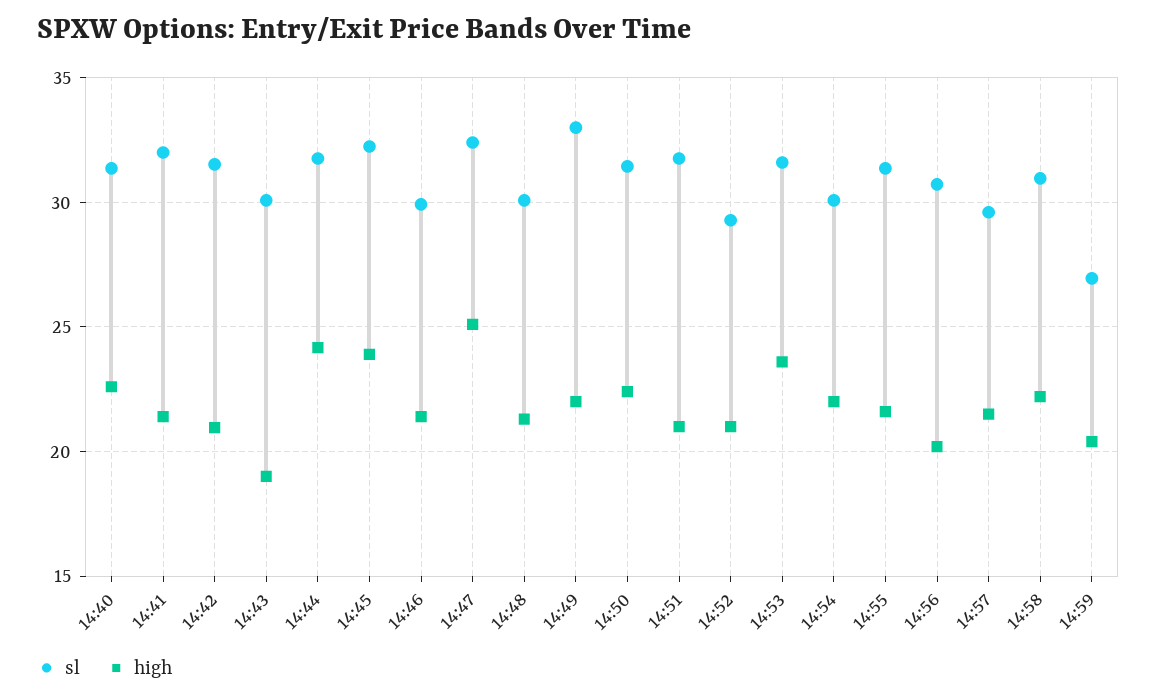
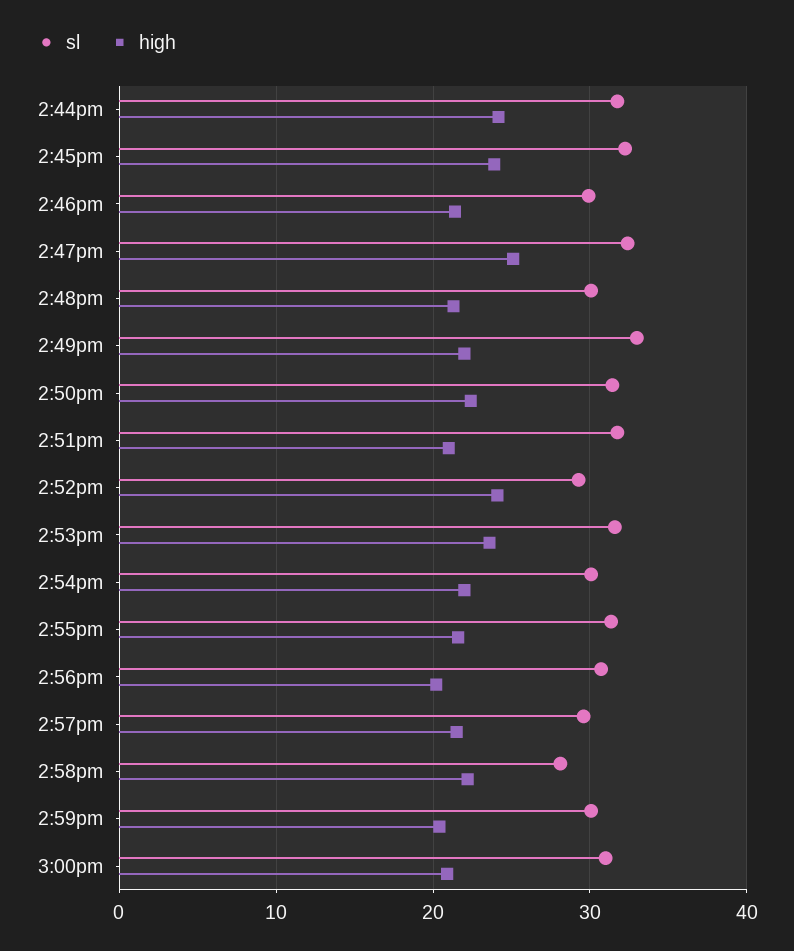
sl, 14:40: 31.5 -> none
high, 14:40: 22.5 -> none
sl, 14:41: 32 -> none
high, 14:41: 21.5 -> none
sl, 14:42: 31.5 -> none
high, 14:42: 21 -> none
sl, 14:43: 30 -> none
high, 14:43: 19 -> none
high, 14:52: 21 -> 24
sl, 14:58: 31 -> 28
sl, 14:59: 27 -> 30
sl, 3:00pm: none -> 31
high, 3:00pm: none -> 21

